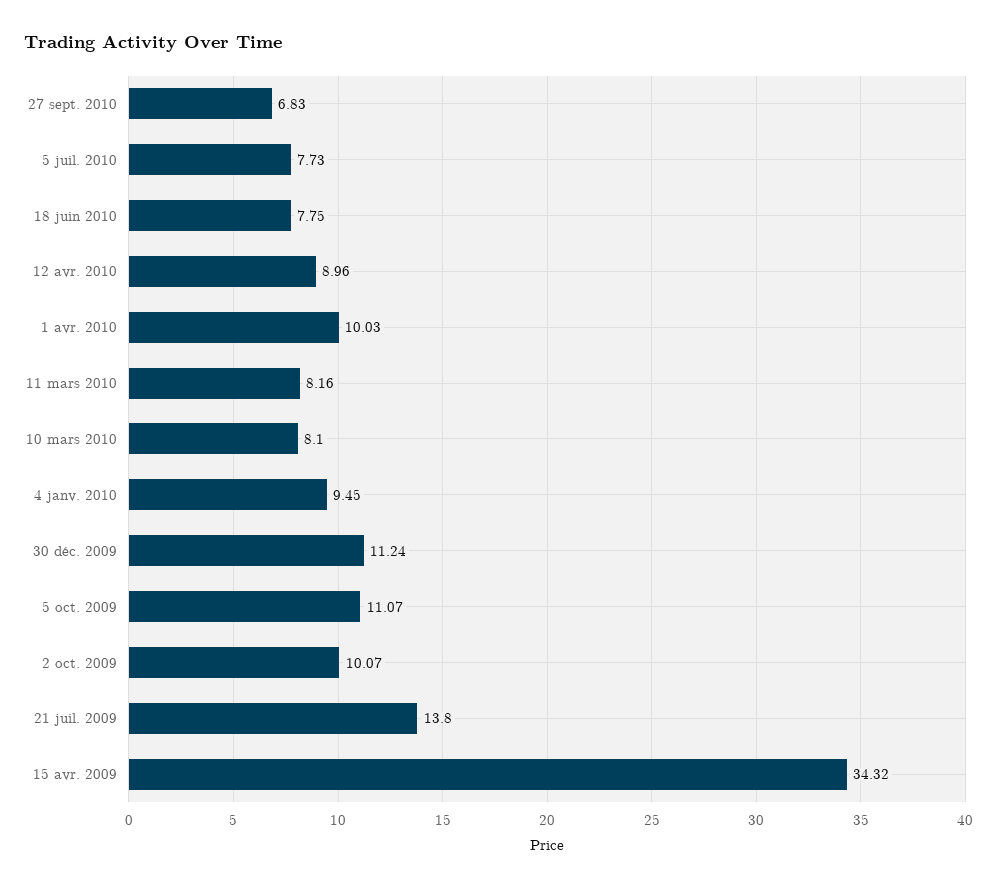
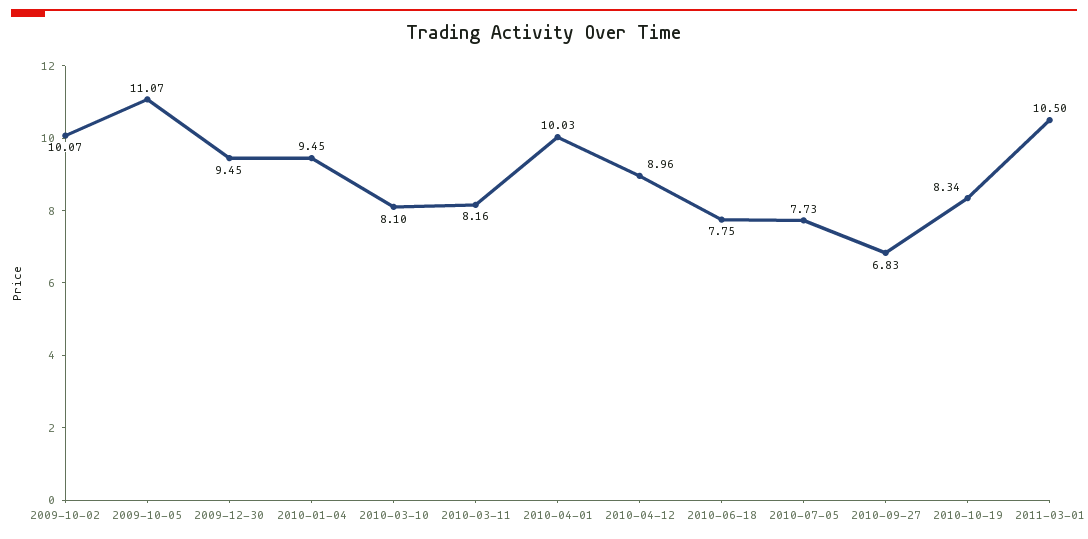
30 déc. 2009: 11.24 -> 9.45
21 juil. 2009: 13.8 -> none
15 avr. 2009: 34.32 -> none
2010-10-19: none -> 8.34
2011-03-01: none -> 10.5

